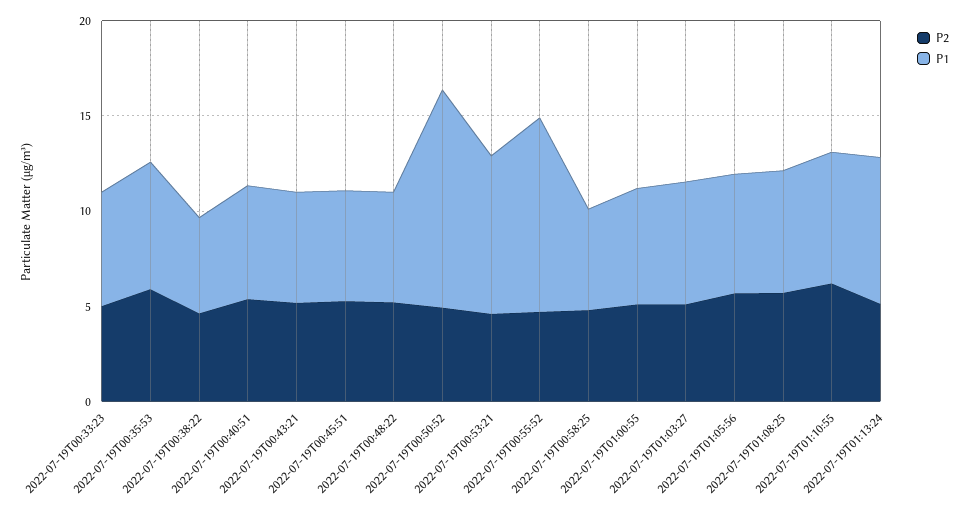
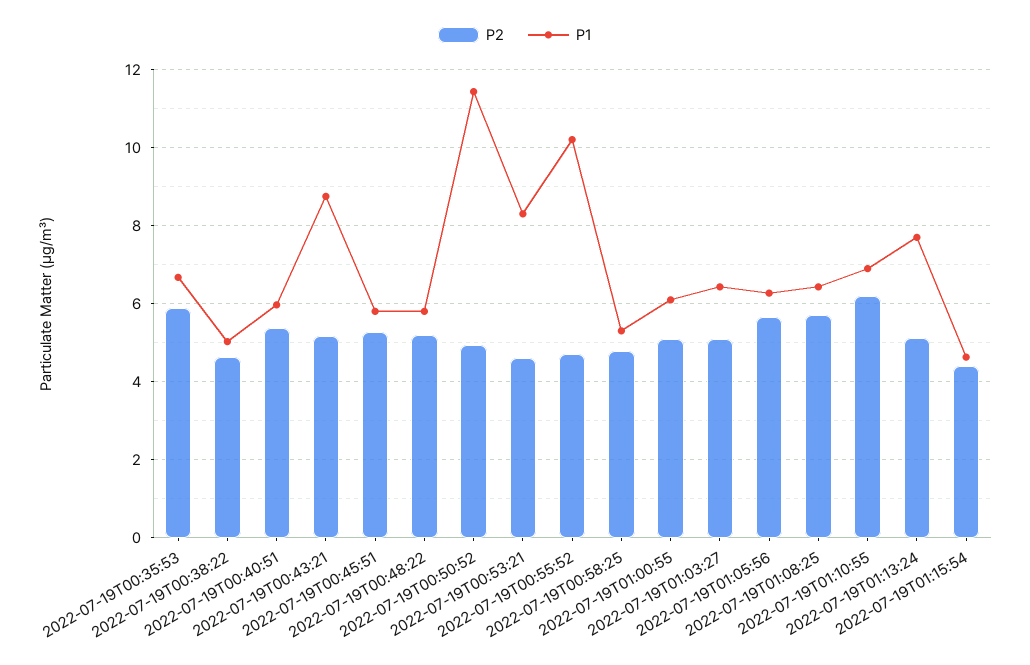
P2, 2022-07-19T00:33:23: 5 -> none
P1, 2022-07-19T00:33:23: 6 -> none
P1, 2022-07-19T00:43:21: 6 -> 8.8
P2, 2022-07-19T01:15:54: none -> 4.4
P1, 2022-07-19T01:15:54: none -> 4.6

